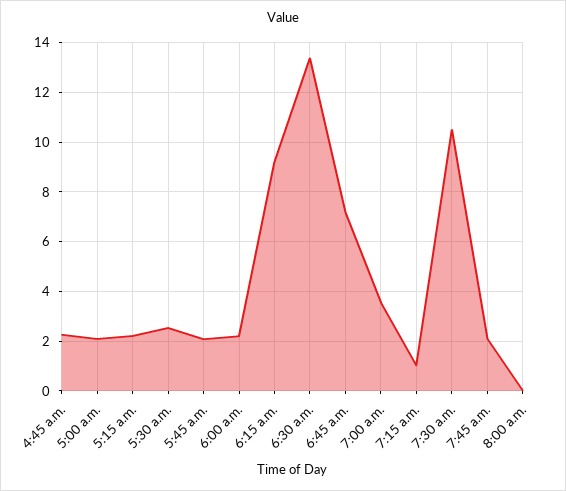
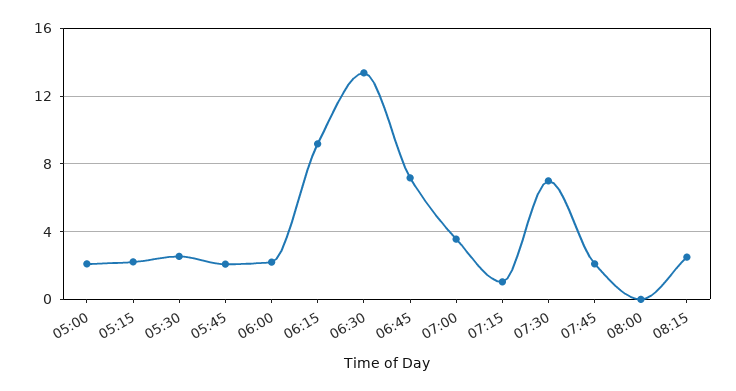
4:45 a.m.: 2.25 -> none
7:30 a.m.: 10.5 -> 7
08:15: none -> 2.5

